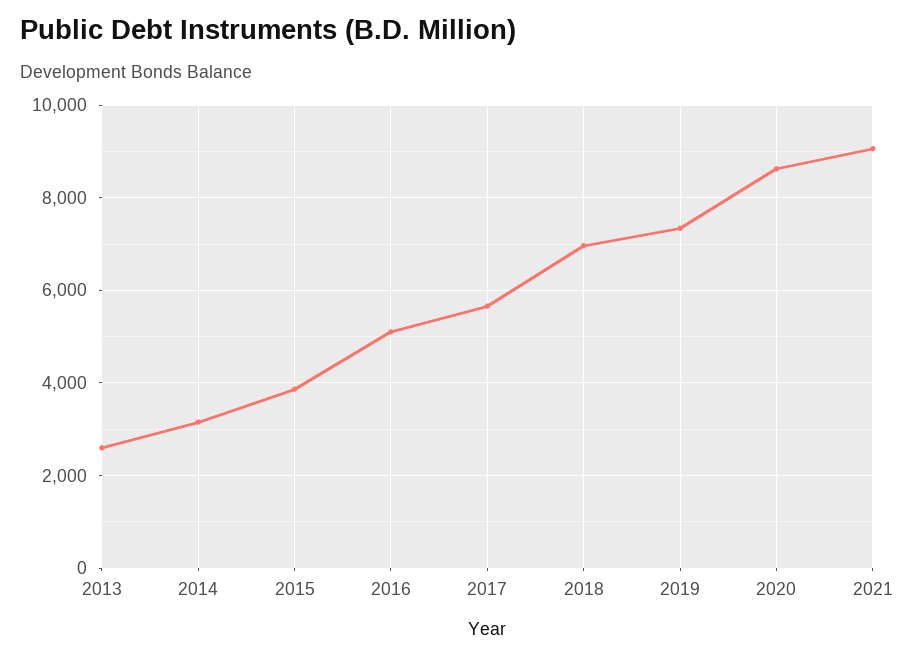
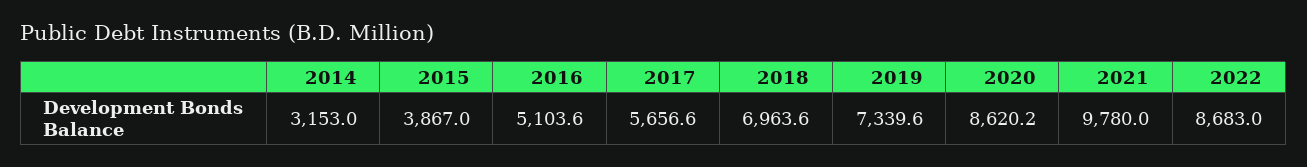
2013: 2600 -> none
2021: 9000 -> 9780
2022: none -> 8683

